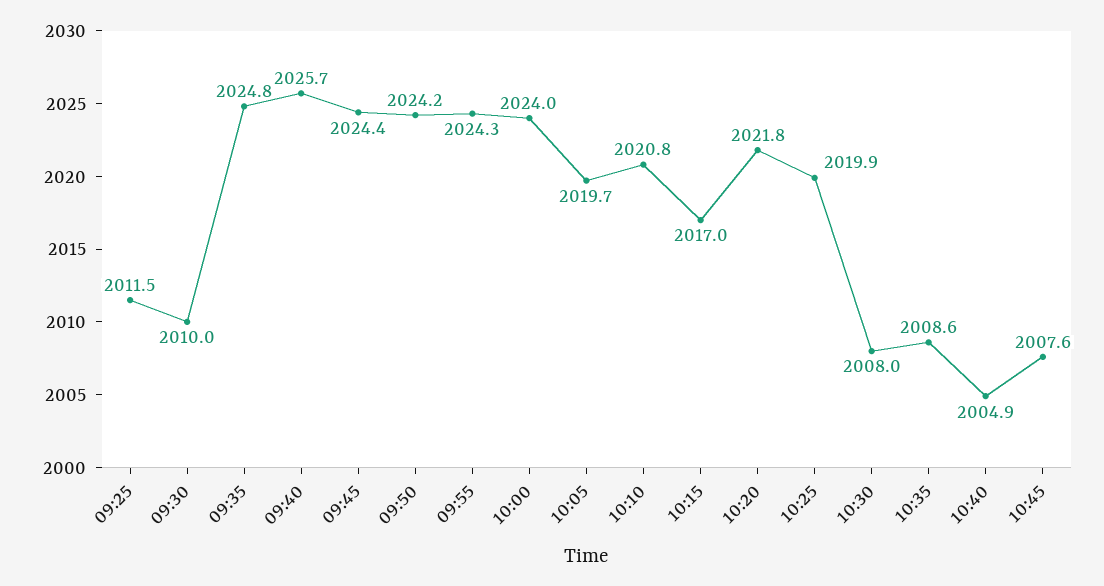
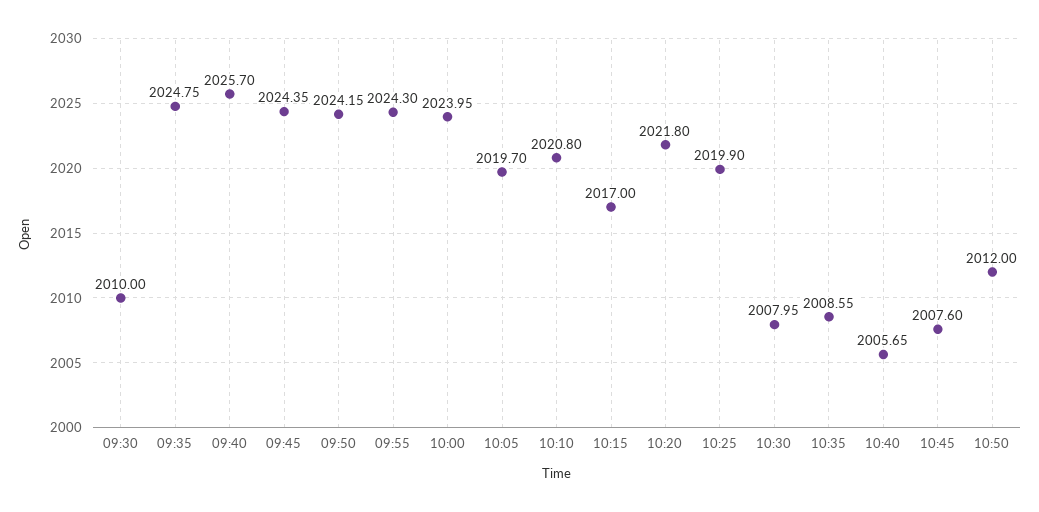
09:25: 2011.5 -> none
10:40: 2004.9 -> 2005.65
10:50: none -> 2012

